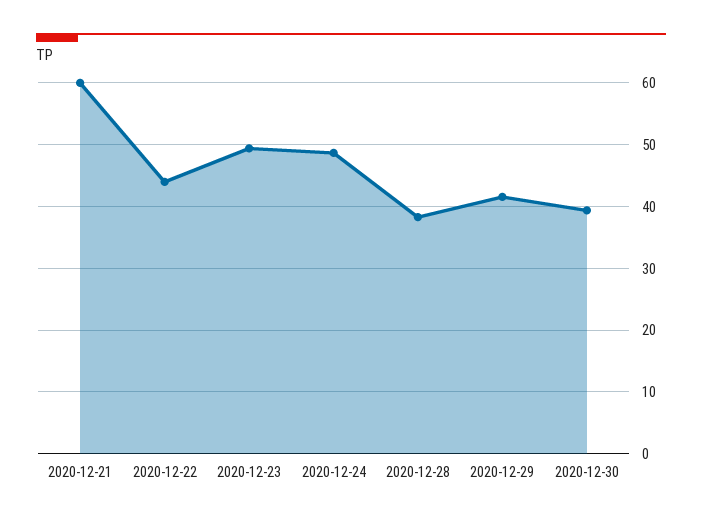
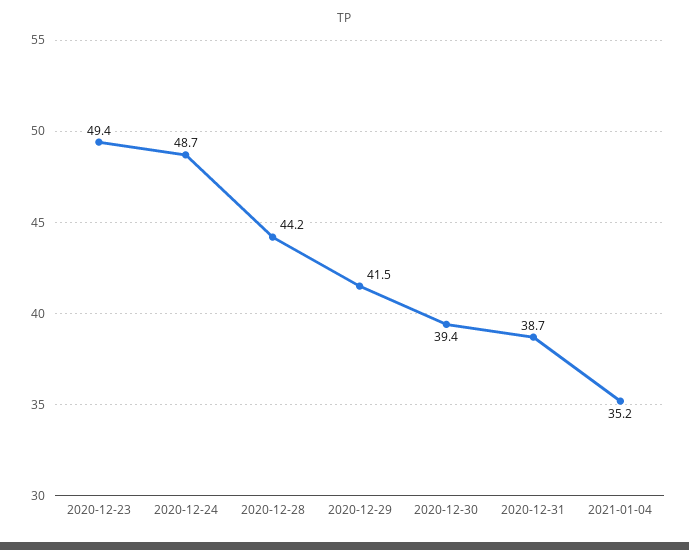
2020-12-21: 60 -> none
2020-12-22: 44 -> none
2020-12-28: 38 -> 44.2
2020-12-31: none -> 38.7
2021-01-04: none -> 35.2

